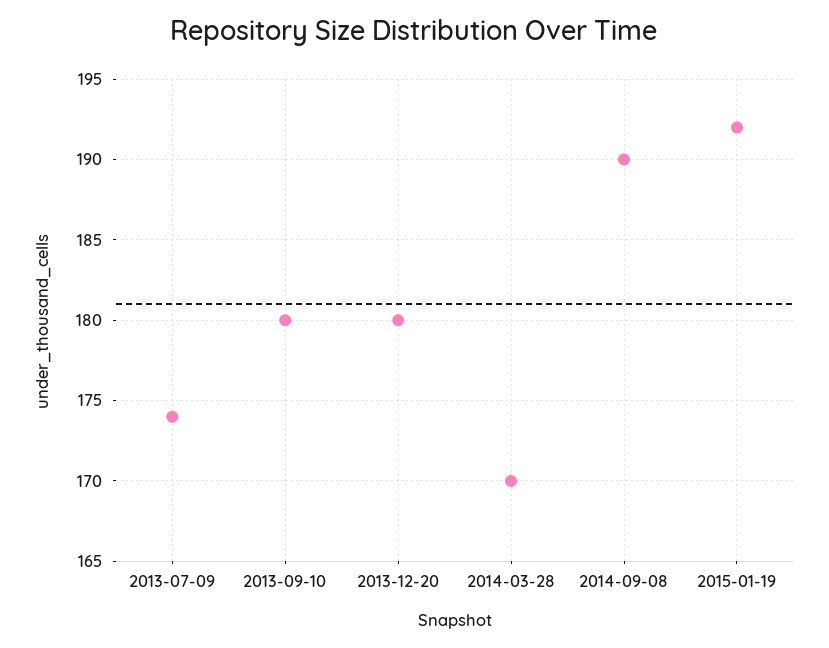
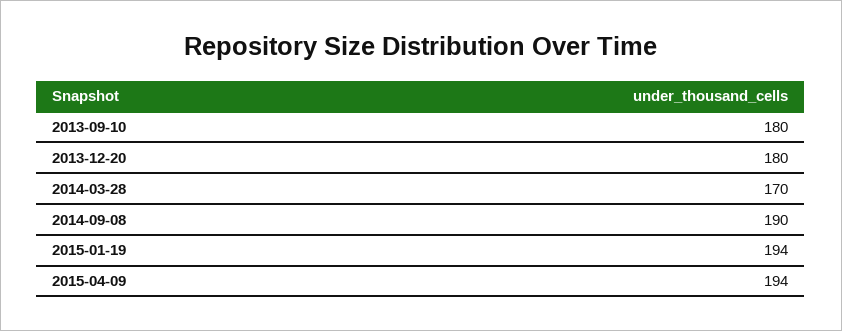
2013-07-09: 174 -> none
2015-01-19: 192 -> 194
2015-04-09: none -> 194

